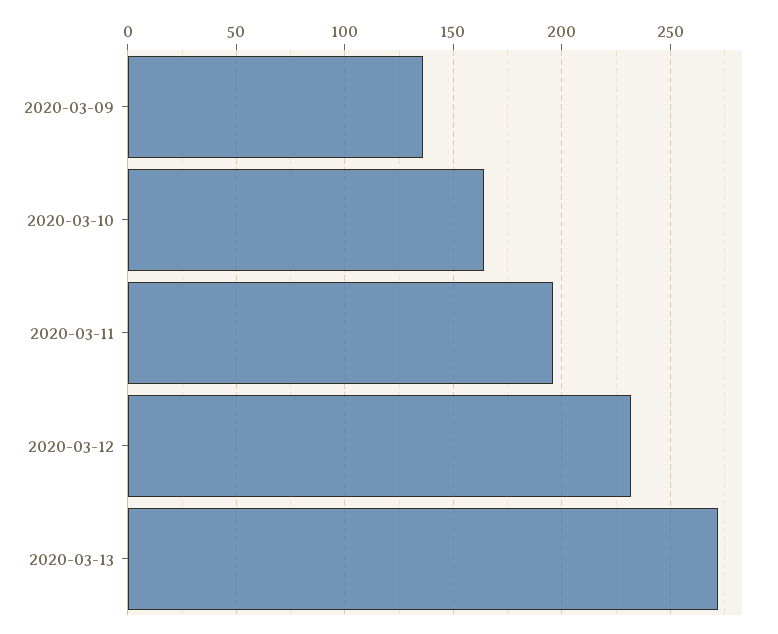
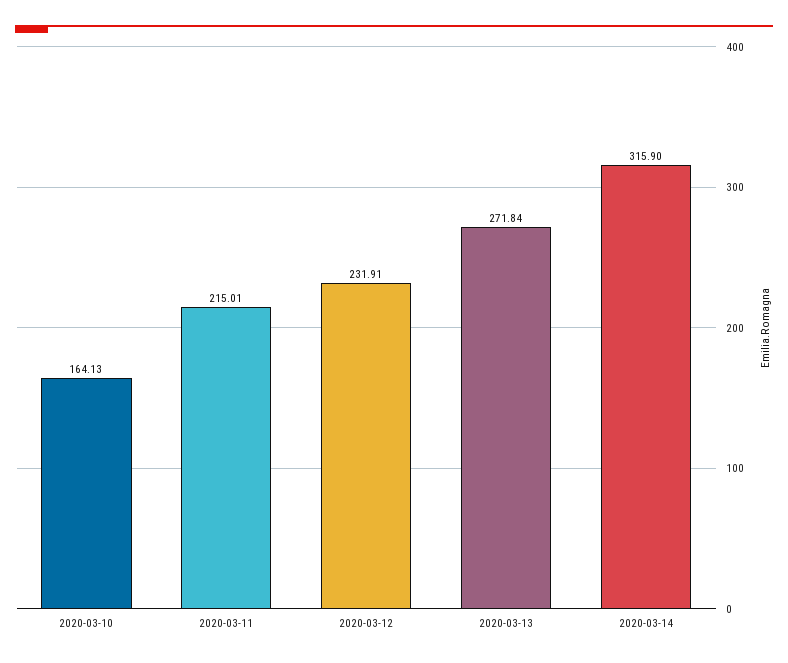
2020-03-09: 135 -> none
2020-03-11: 195 -> 215.01
2020-03-14: none -> 315.9

